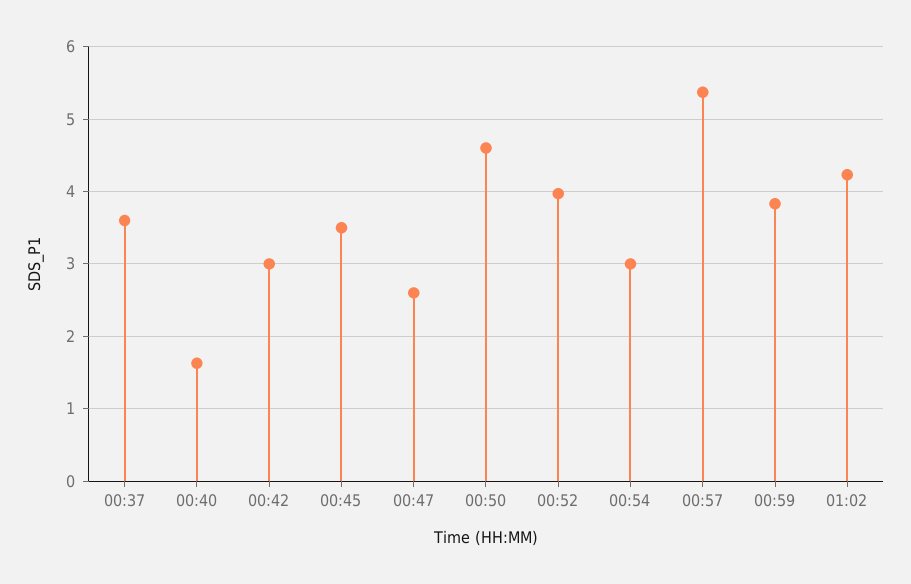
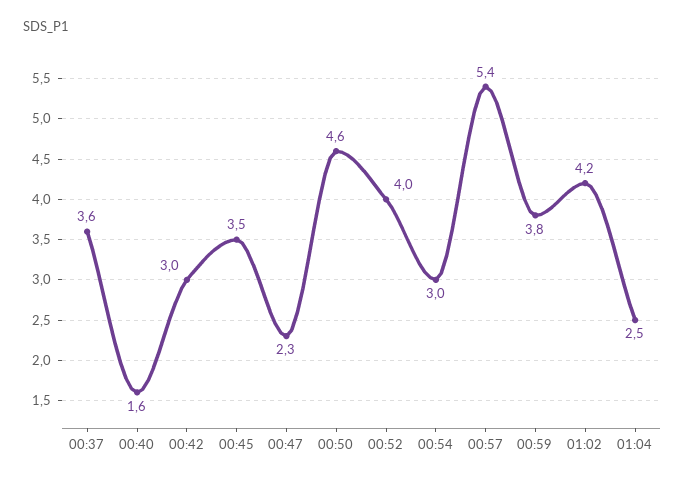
00:47: 2.6 -> 2.3
01:04: none -> 2.5

